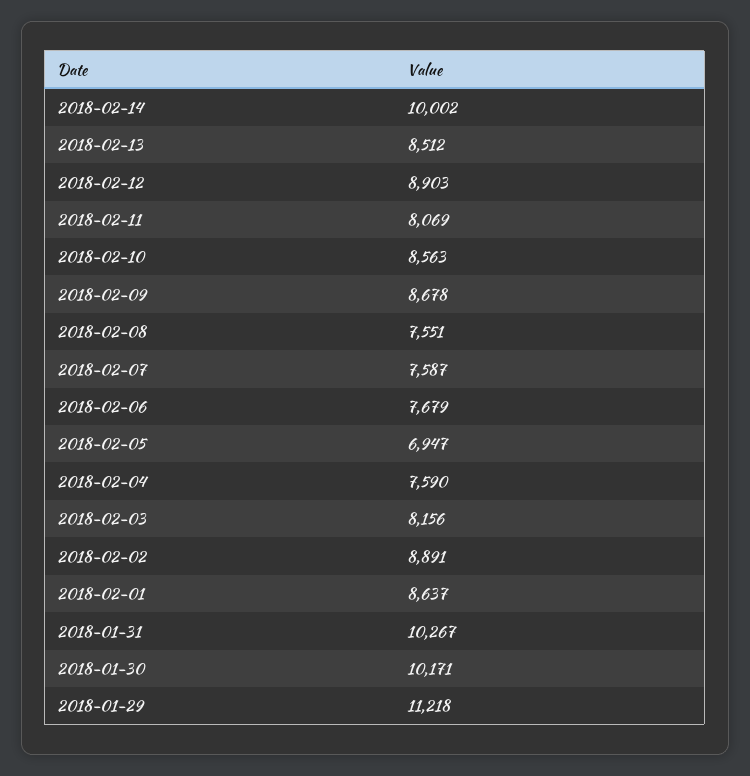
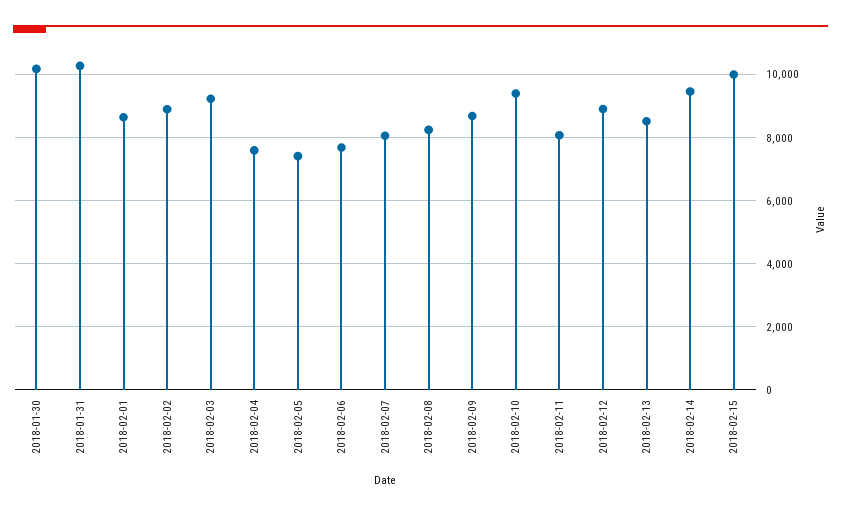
2018-02-14: 10002 -> 9400
2018-02-10: 8563 -> 9400
2018-02-08: 7551 -> 8200
2018-02-07: 7587 -> 8000
2018-02-05: 6947 -> 7400
2018-02-03: 8156 -> 9200
2018-01-29: 11218 -> none
2018-02-15: none -> 10000

